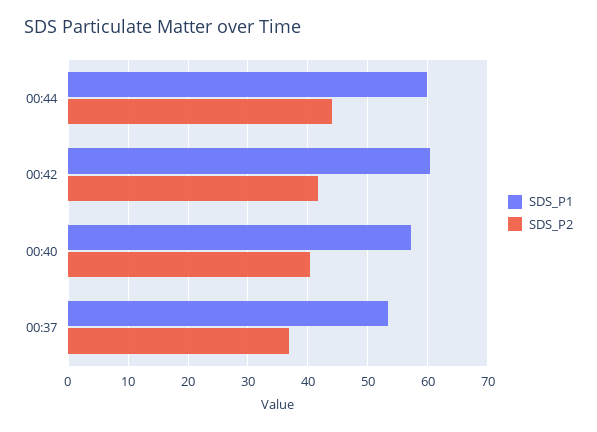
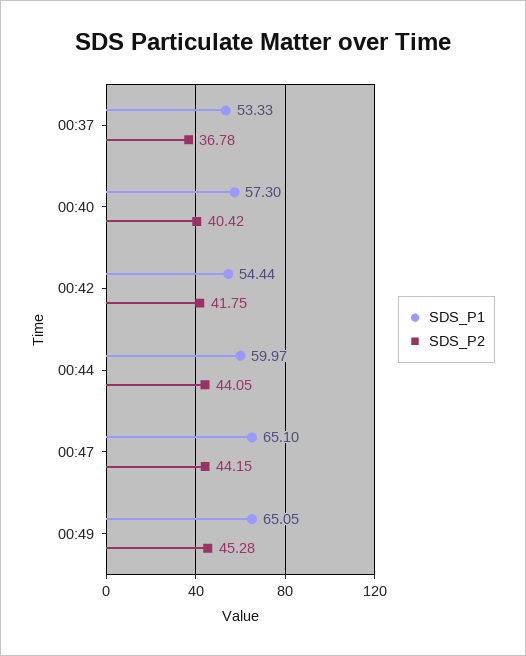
SDS_P1, 00:42: 60 -> 54.44
SDS_P1, 00:47: none -> 65.1
SDS_P2, 00:47: none -> 44.15
SDS_P1, 00:49: none -> 65.05
SDS_P2, 00:49: none -> 45.28

